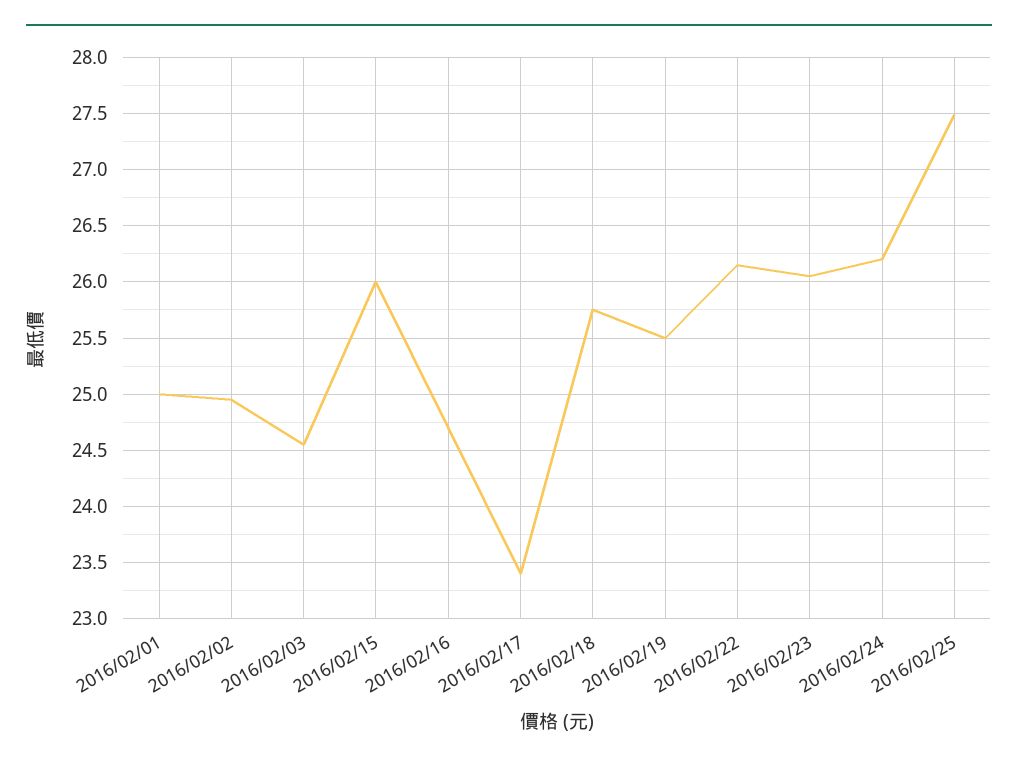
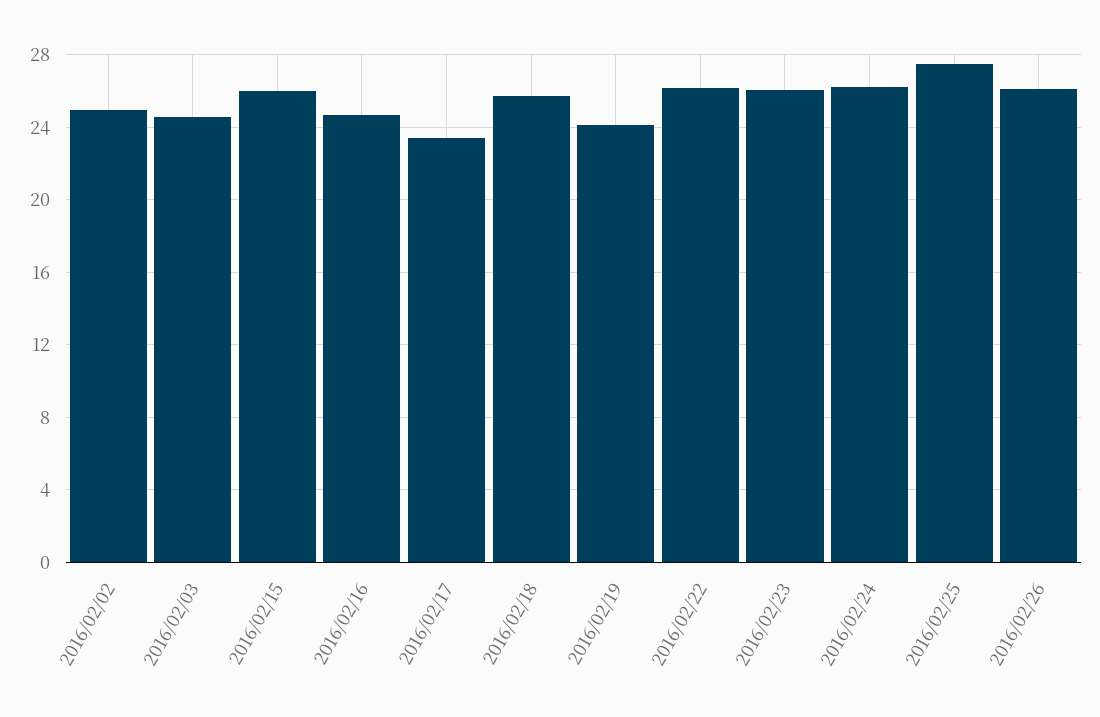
2016/02/01: 25 -> none
2016/02/19: 25.5 -> 24
2016/02/26: none -> 26

